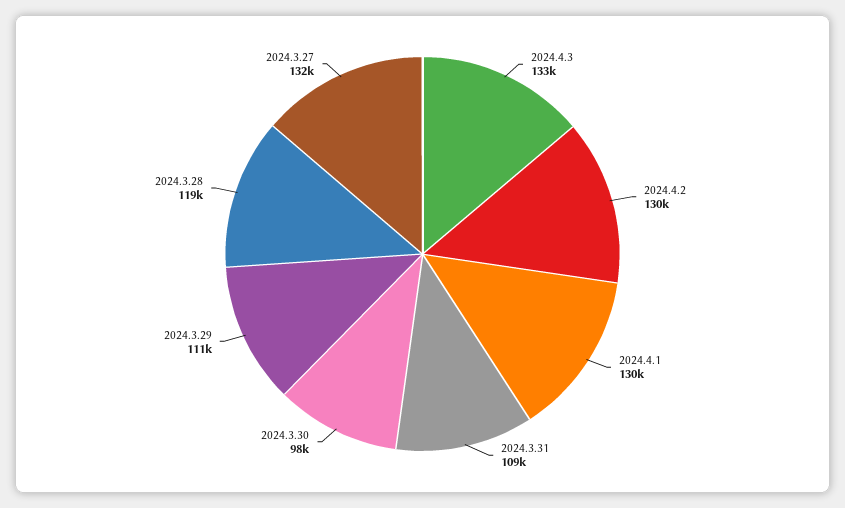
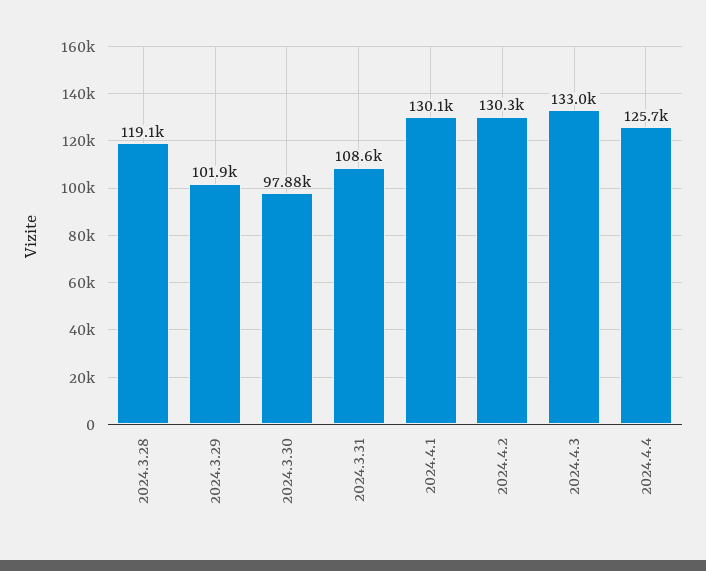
2024.3.29: 111000 -> 101900
2024.3.27: 132000 -> none
2024.4.4: none -> 125700

